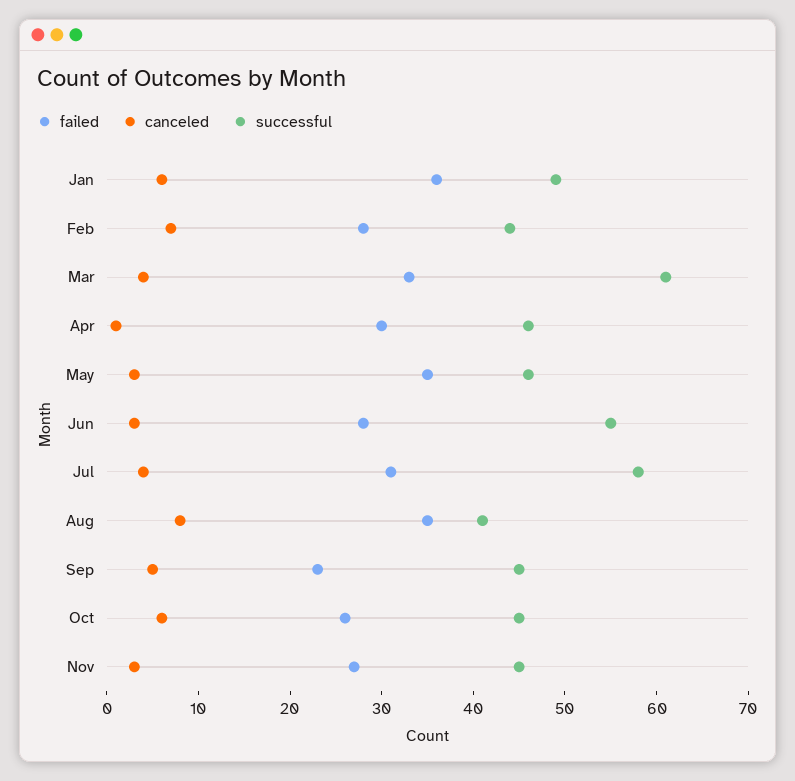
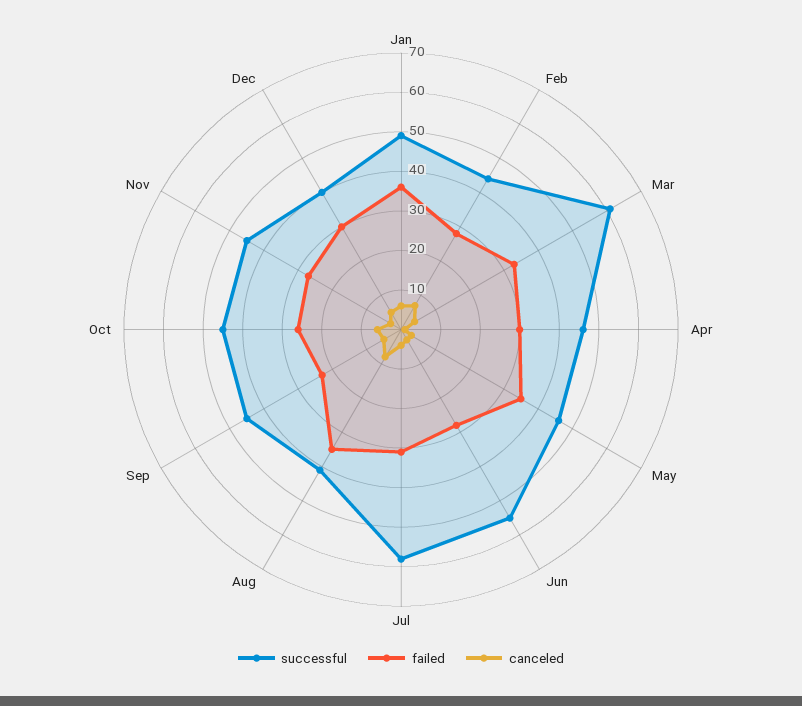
successful, Dec: none -> 40
failed, Dec: none -> 30
canceled, Dec: none -> 5

